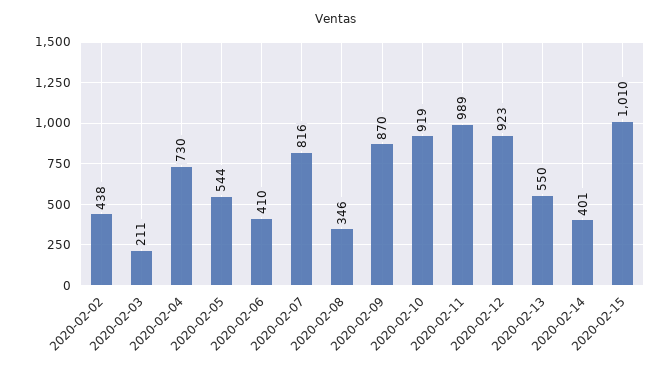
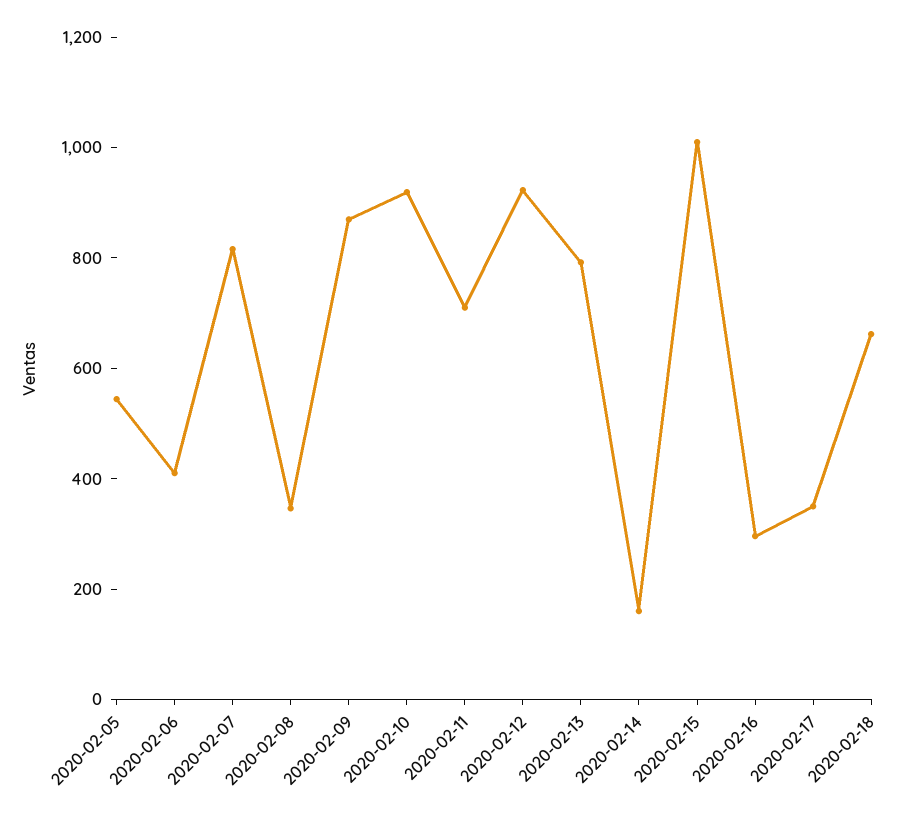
2020-02-02: 438 -> none
2020-02-03: 211 -> none
2020-02-04: 730 -> none
2020-02-11: 989 -> 700
2020-02-13: 550 -> 800
2020-02-14: 401 -> 150
2020-02-16: none -> 300
2020-02-17: none -> 350
2020-02-18: none -> 650

